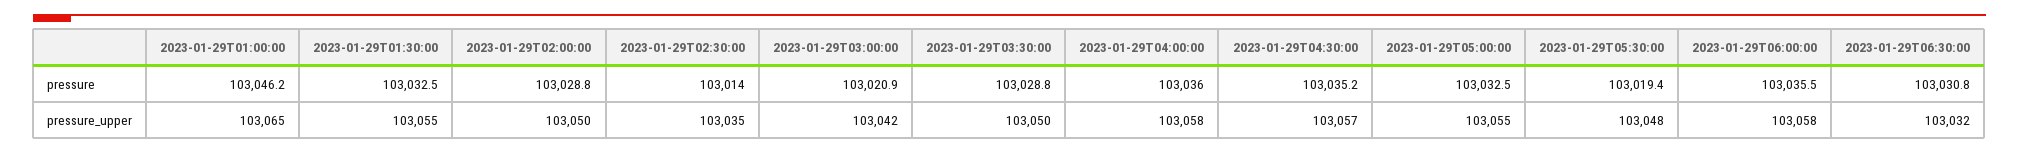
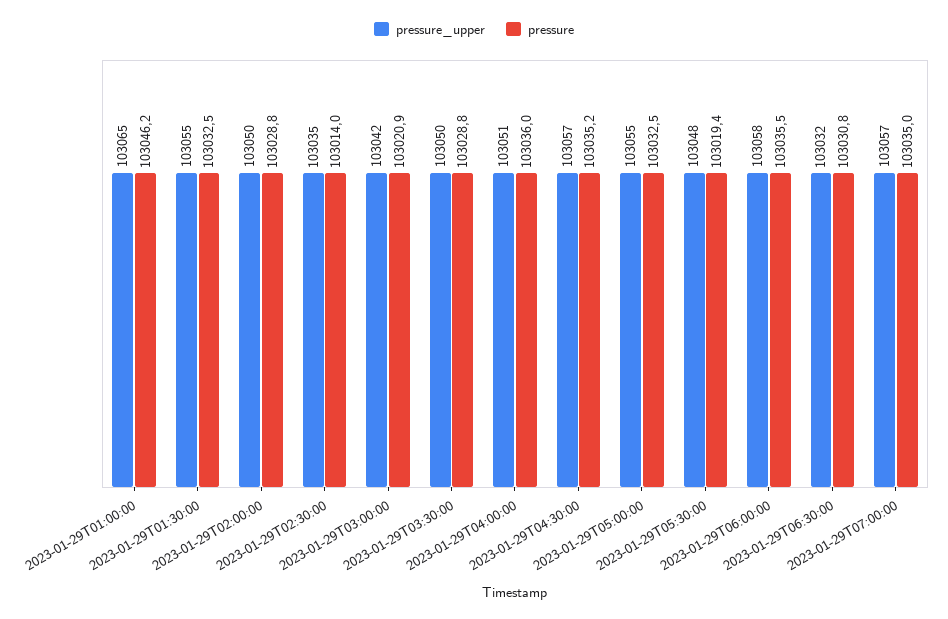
pressure_upper, 2023-01-29T04:00:00: 103058 -> 103051
pressure_upper, 2023-01-29T07:00:00: none -> 103057
pressure, 2023-01-29T07:00:00: none -> 103035

